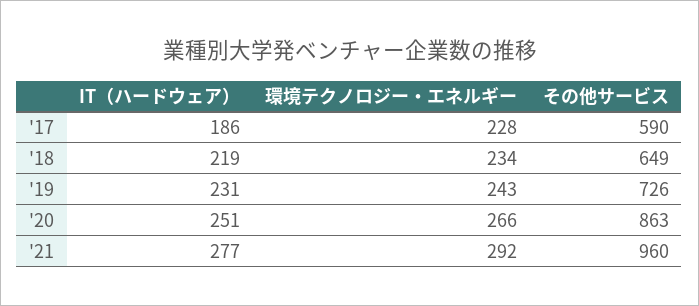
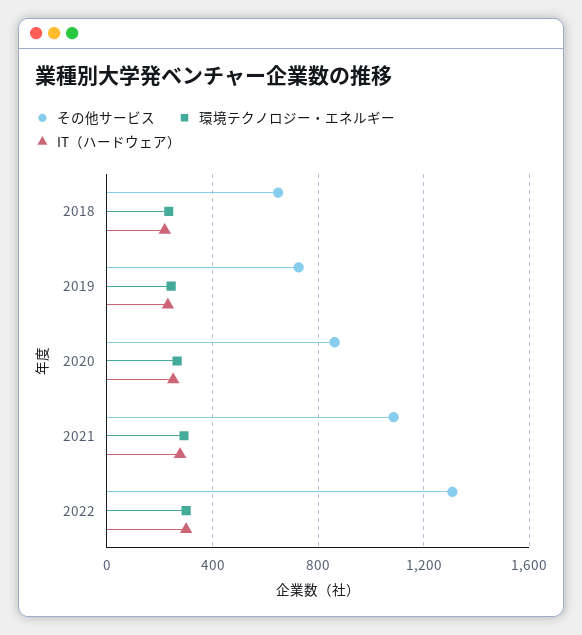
IT（ハードウェア）, '17: 186 -> none
環境テクノロジー・エネルギー, '17: 228 -> none
その他サービス, '17: 590 -> none
その他サービス, '21: 960 -> 1100
その他サービス, 2022: none -> 1300
環境テクノロジー・エネルギー, 2022: none -> 300
IT（ハードウェア）, 2022: none -> 300

